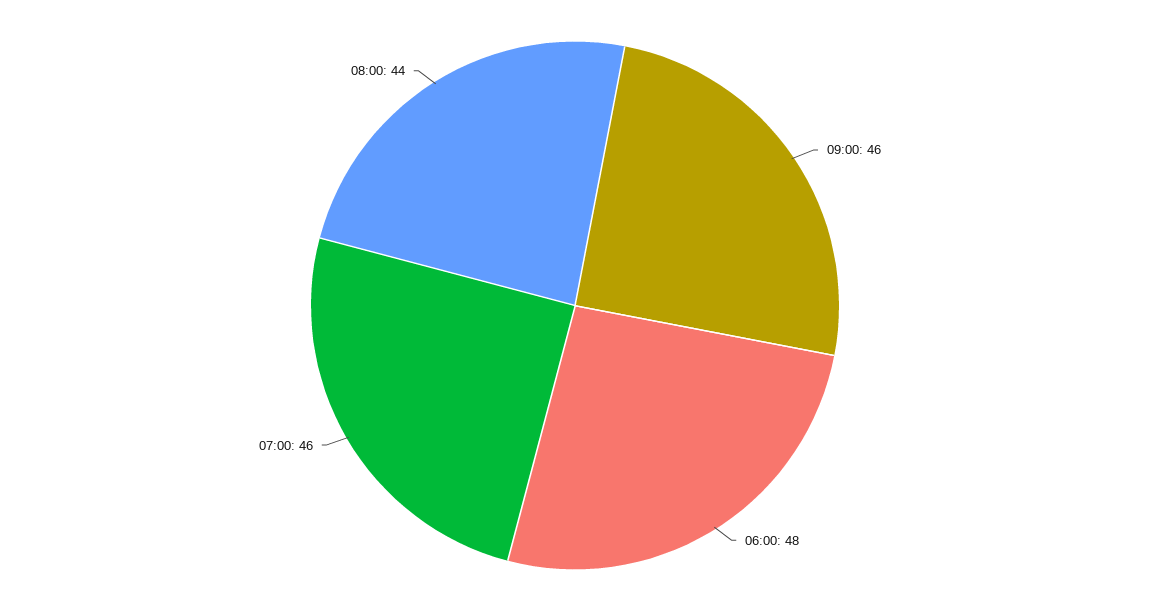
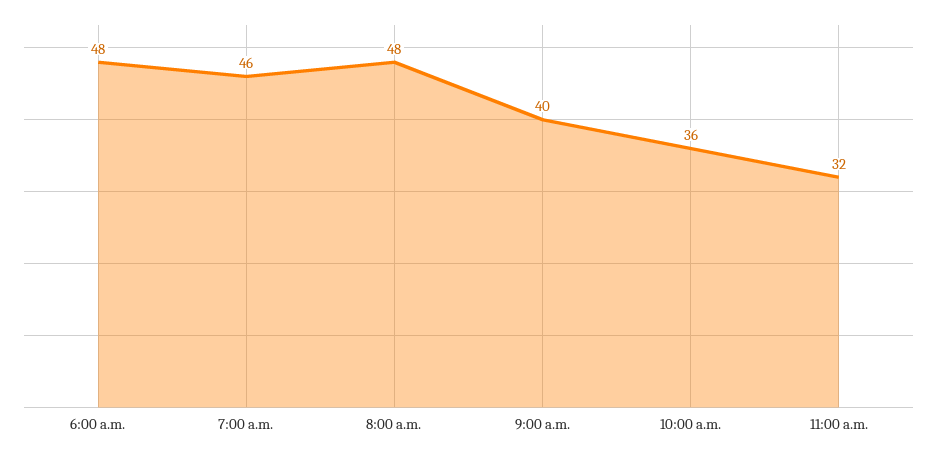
09:00: 46 -> 40
08:00: 44 -> 48
10:00 a.m.: none -> 36
11:00 a.m.: none -> 32

